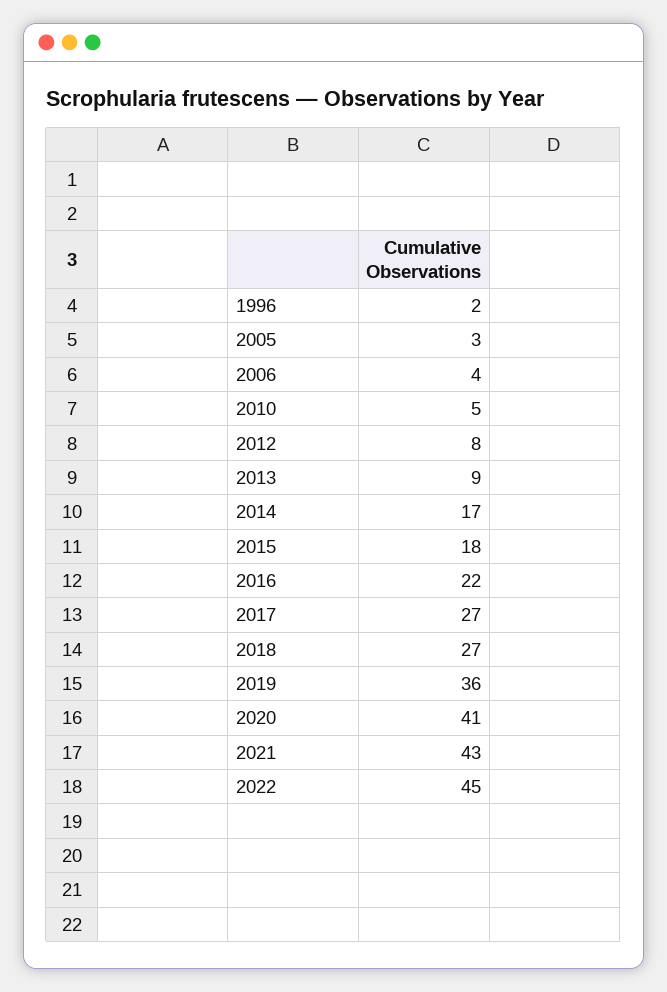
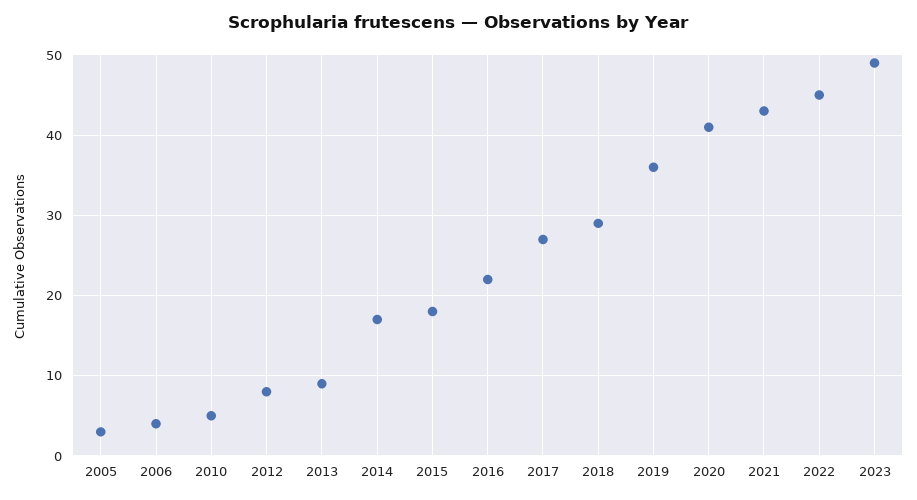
1996: 2 -> none
2018: 27 -> 29
2023: none -> 49

